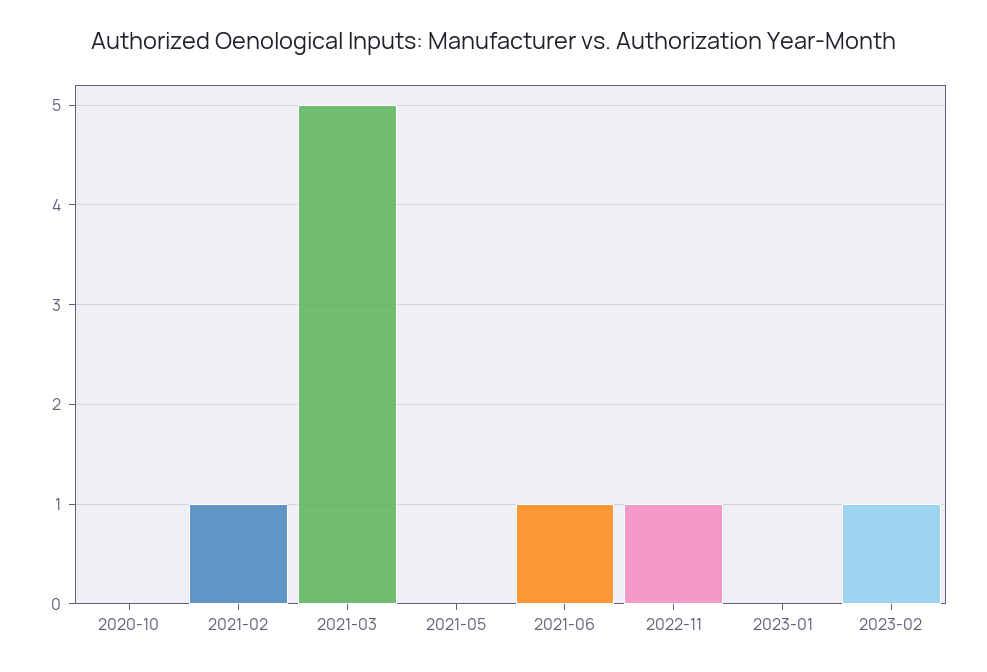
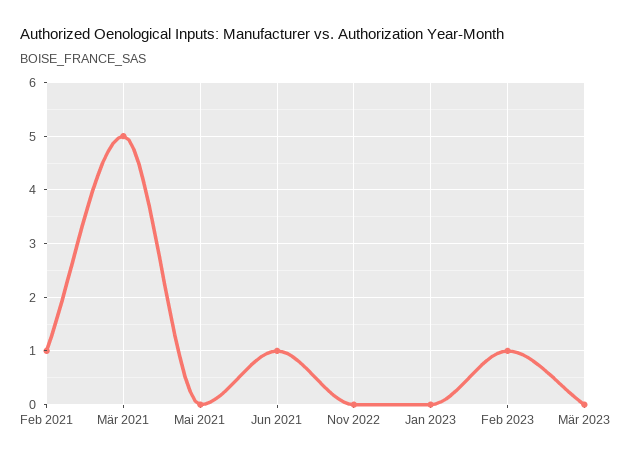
2020-10: 0 -> none
2022-11: 1 -> 0
Mär 2023: none -> 0

